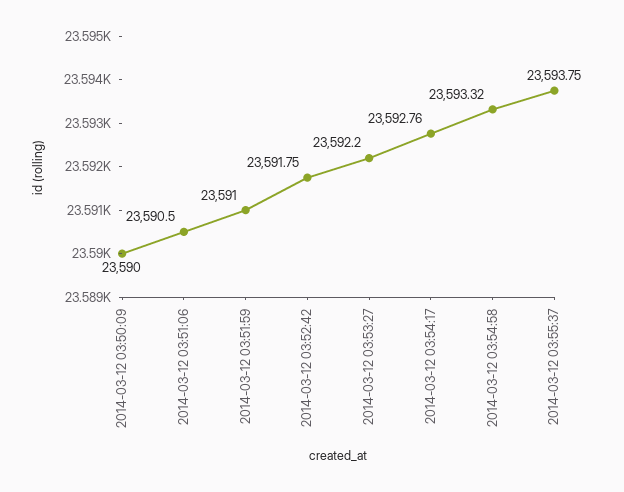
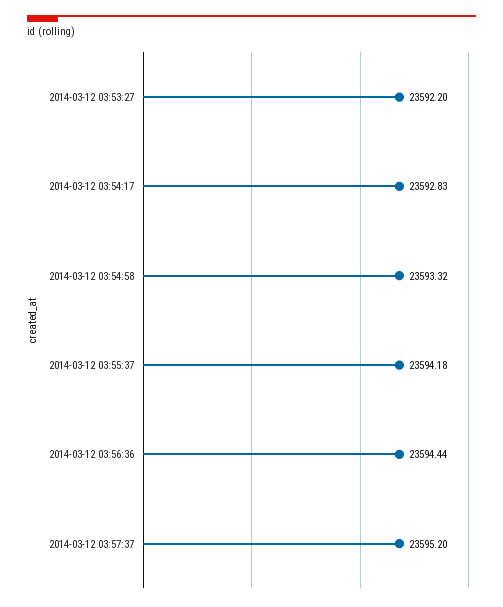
2014-03-12 03:50:09: 23590 -> none
2014-03-12 03:51:06: 23590.5 -> none
2014-03-12 03:51:59: 23591 -> none
2014-03-12 03:52:42: 23591.75 -> none
2014-03-12 03:54:17: 23592.76 -> 23592.83
2014-03-12 03:55:37: 23593.75 -> 23594.18
2014-03-12 03:56:36: none -> 23594.44
2014-03-12 03:57:37: none -> 23595.2

